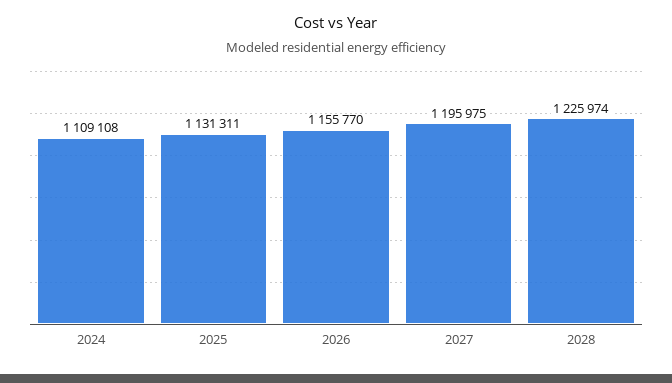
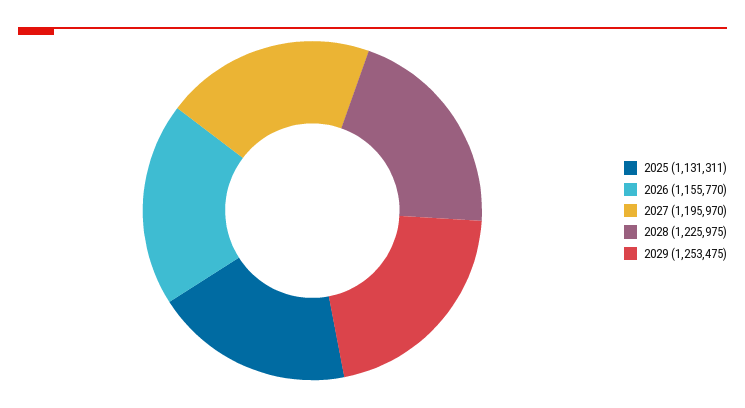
2024: 1109108 -> none
2027: 1195975 -> 1195970
2028: 1225974 -> 1225975
2029: none -> 1253475

